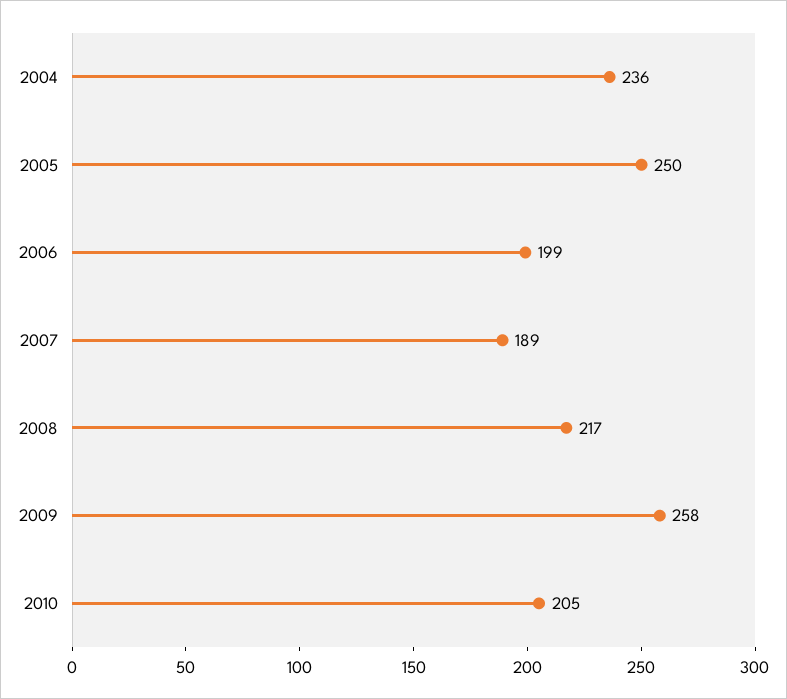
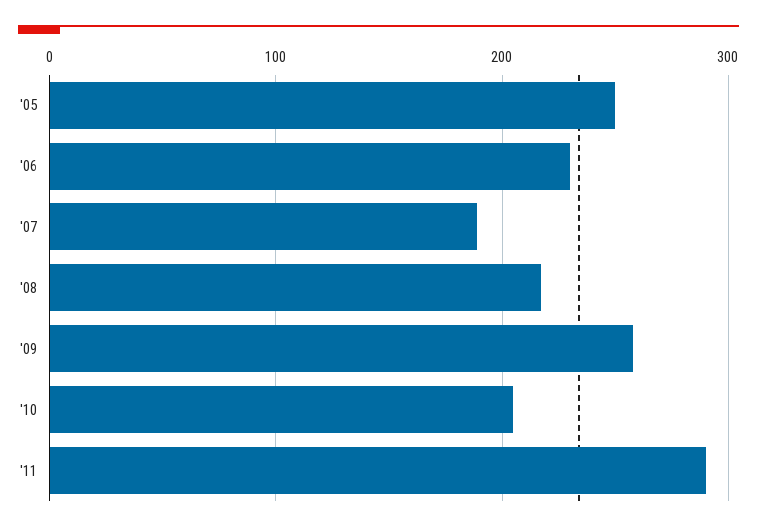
2004: 236 -> none
2006: 199 -> 230
'11: none -> 290

